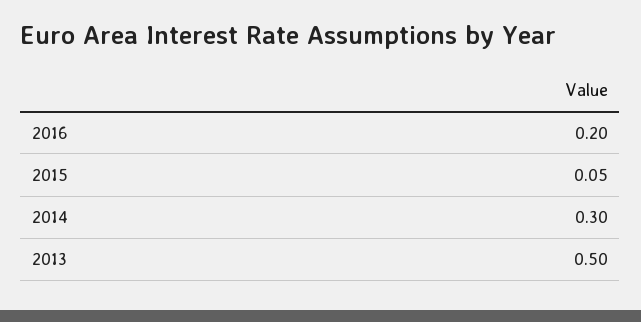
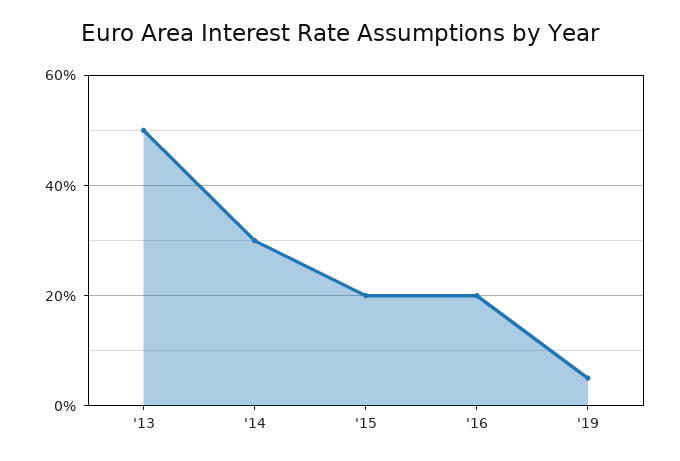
2015: 0.05 -> 0.2
'19: none -> 0.05

